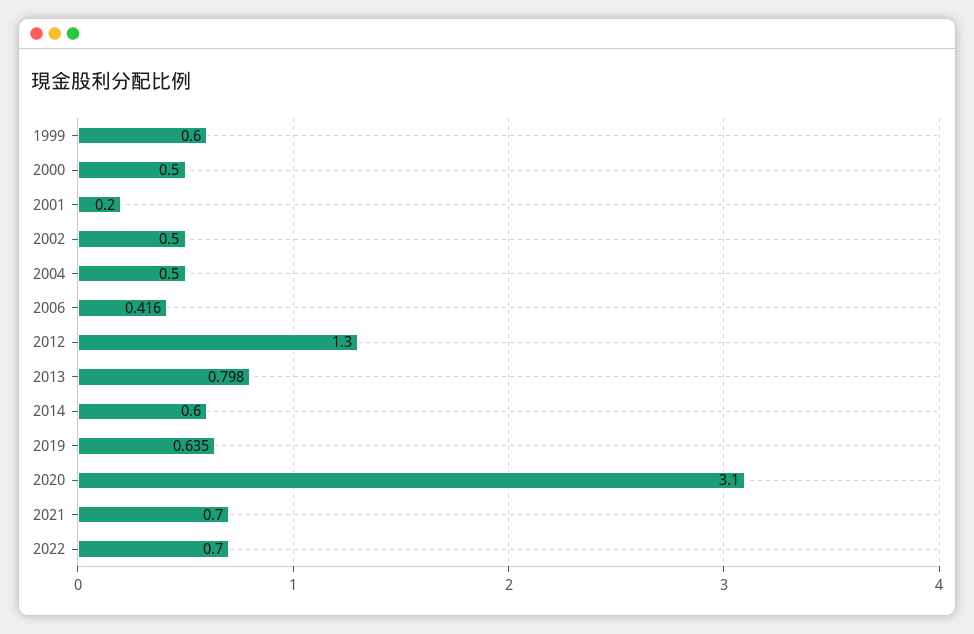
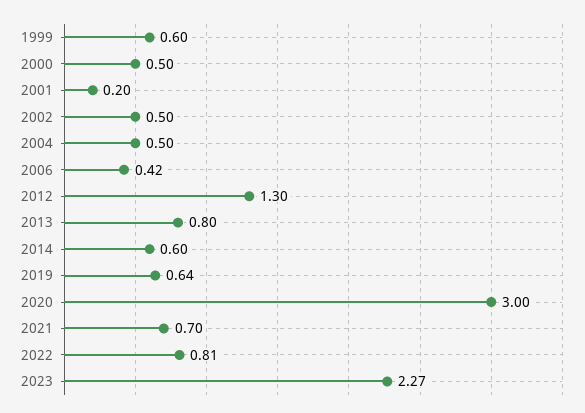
2020: 3.1 -> 3
2022: 0.7 -> 0.81
2023: none -> 2.27

